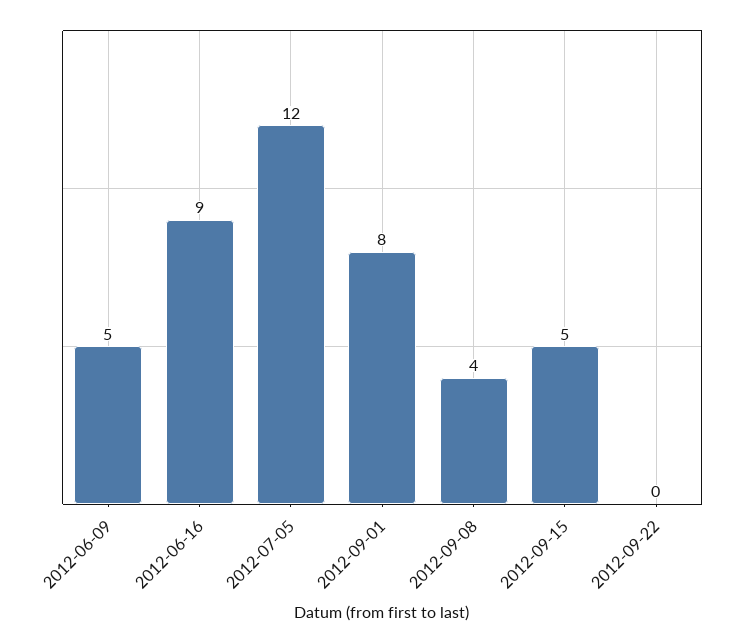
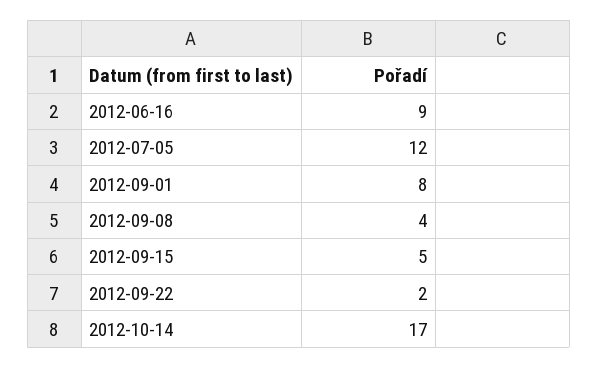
2012-06-09: 5 -> none
2012-09-22: 0 -> 2
2012-10-14: none -> 17

